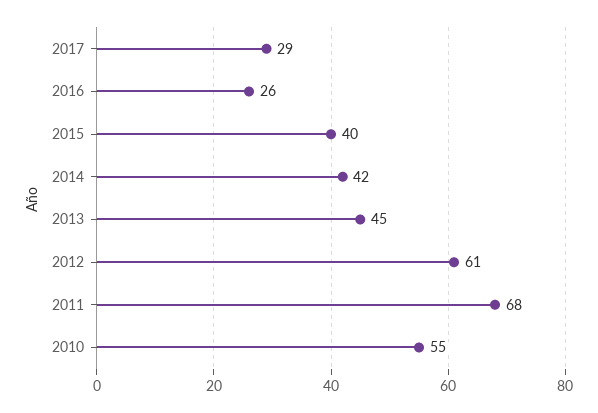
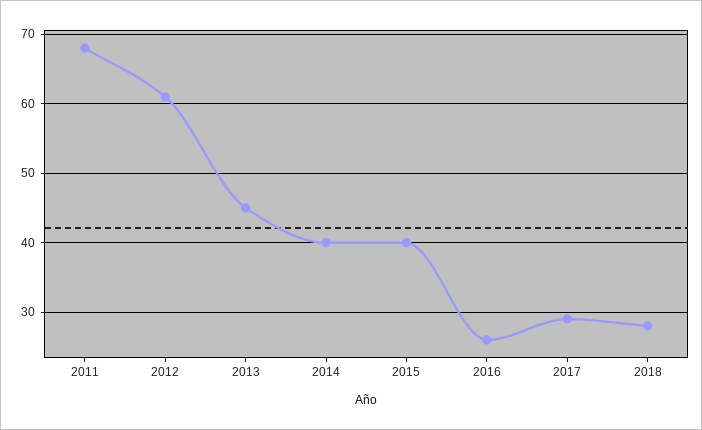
2014: 42 -> 40
2010: 55 -> none
2018: none -> 28

